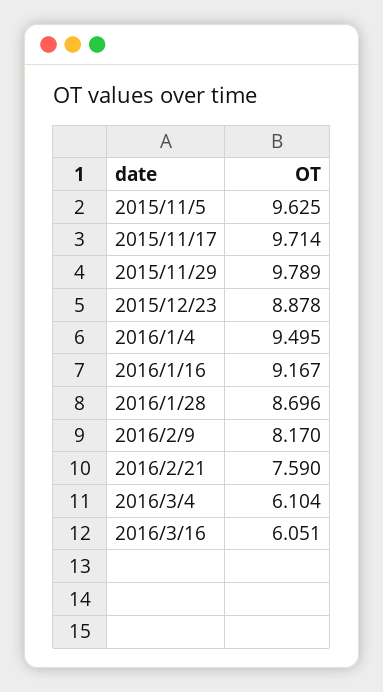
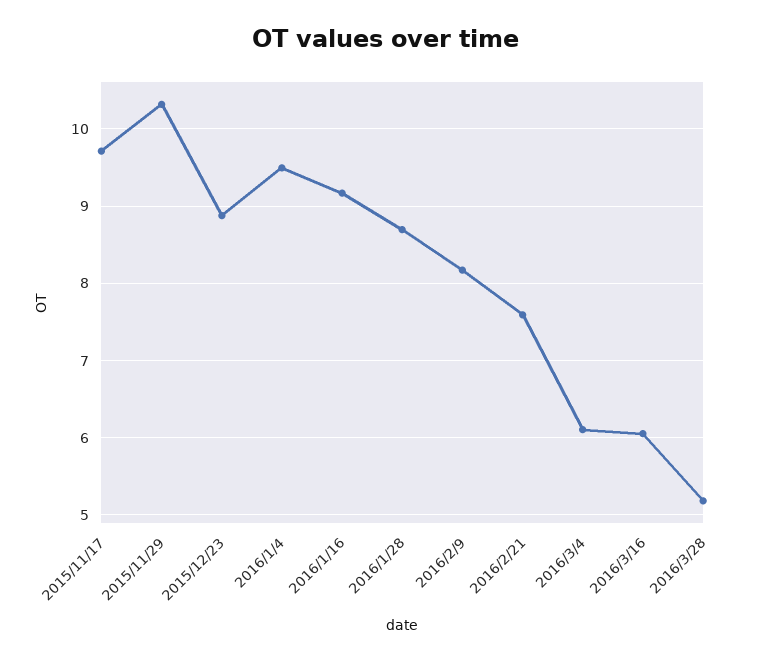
2015/11/5: 9.625 -> none
2015/11/29: 9.789 -> 10.3
2016/3/28: none -> 5.2

